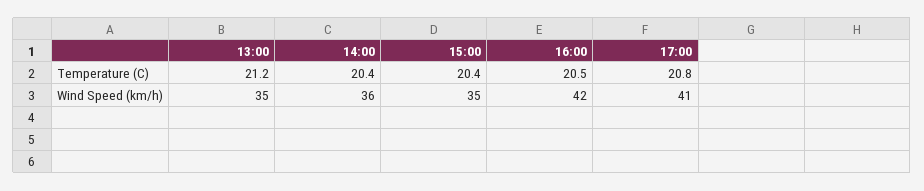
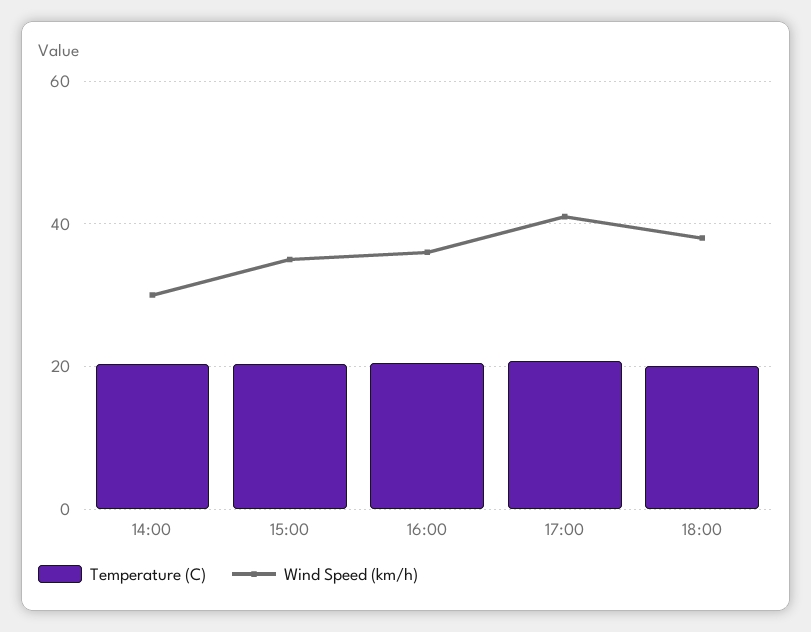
Temperature (C), 13:00: 21.2 -> none
Wind Speed (km/h), 13:00: 35 -> none
Wind Speed (km/h), 14:00: 36 -> 30
Wind Speed (km/h), 16:00: 42 -> 36
Temperature (C), 18:00: none -> 20
Wind Speed (km/h), 18:00: none -> 38

